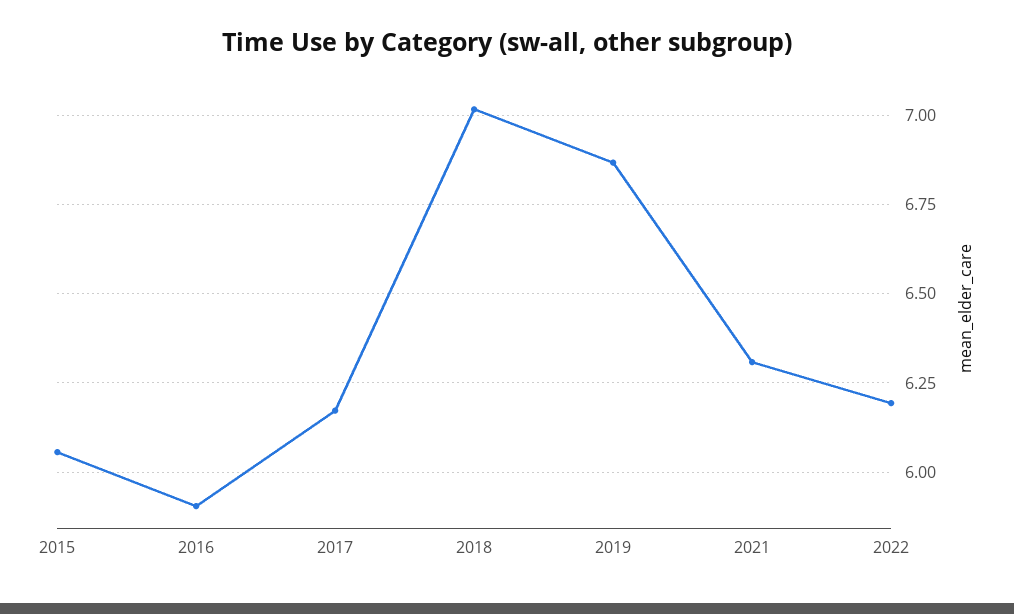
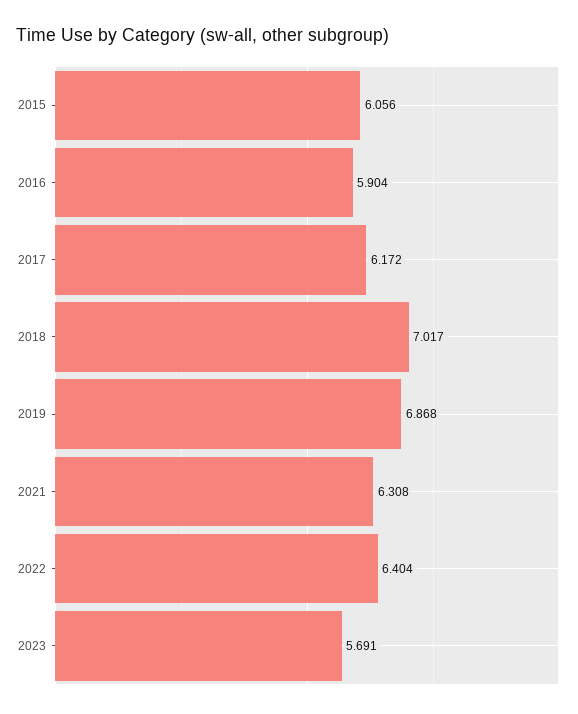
2022: 6.2 -> 6.404
2023: none -> 5.691

